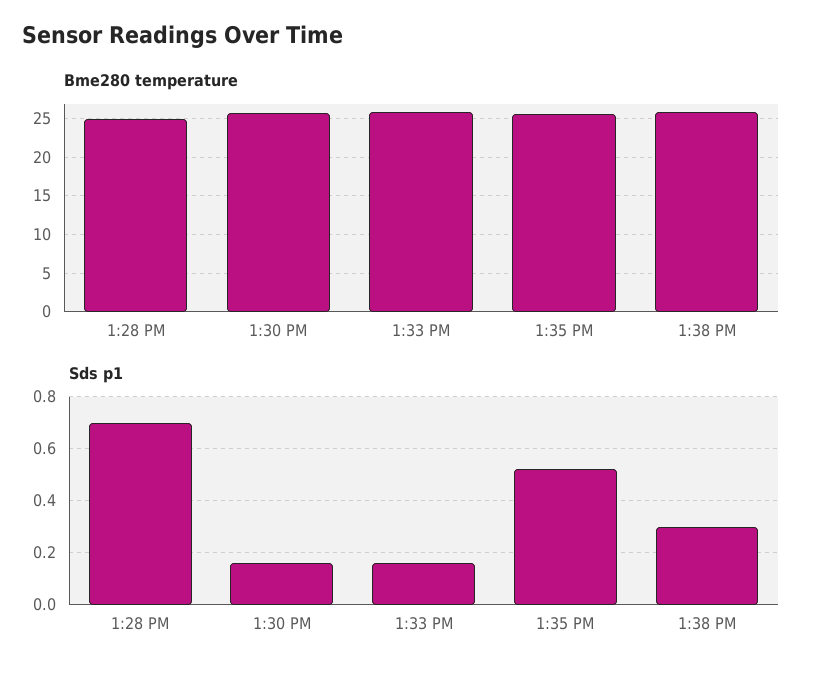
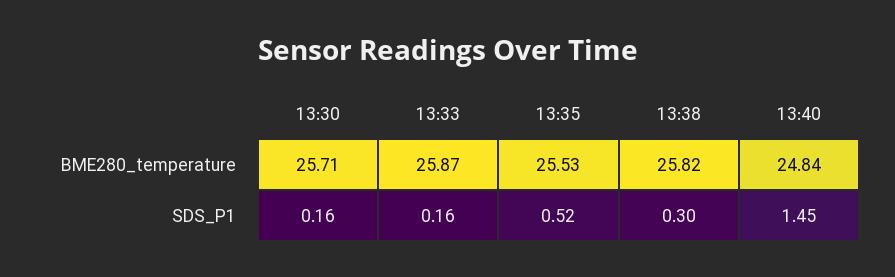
Bme280 temperature, 1:28 PM: 25 -> none
Sds p1, 1:28 PM: 0.7 -> none
Bme280 temperature, 13:40: none -> 24.84
Sds p1, 13:40: none -> 1.45

